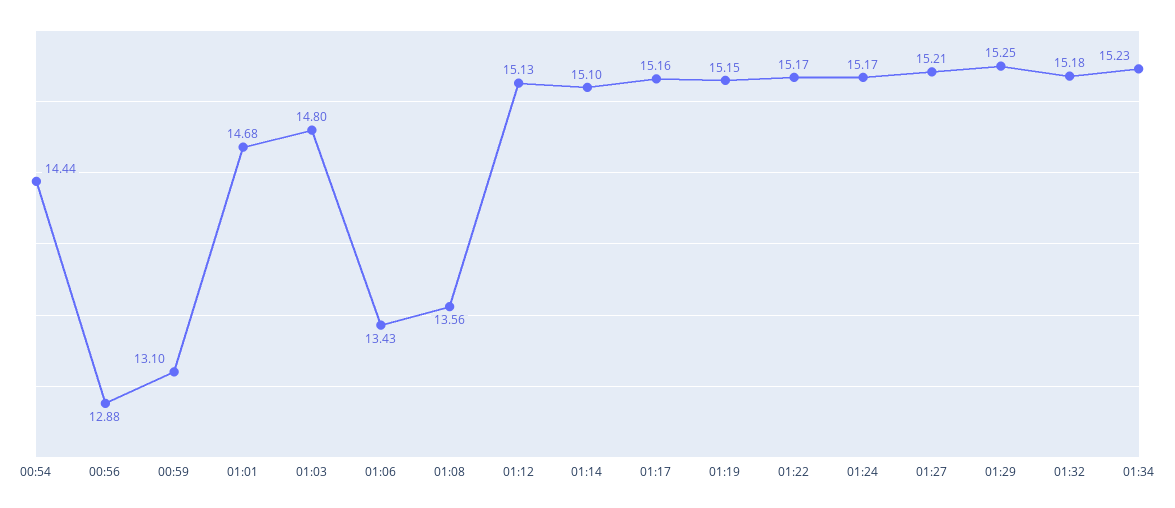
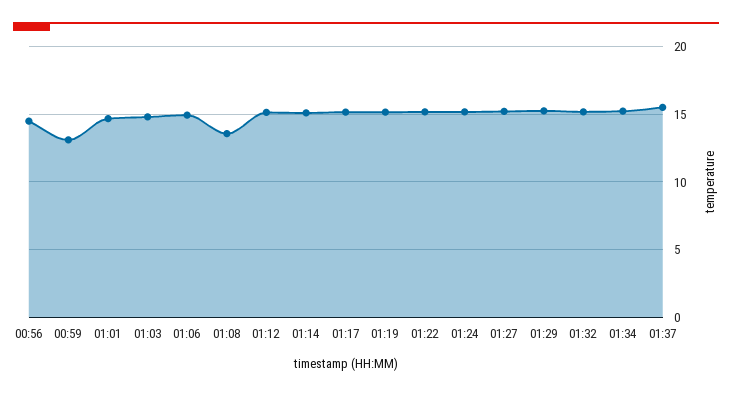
00:54: 14.44 -> none
00:56: 12.88 -> 14.5
01:06: 13.43 -> 15
01:37: none -> 15.5

